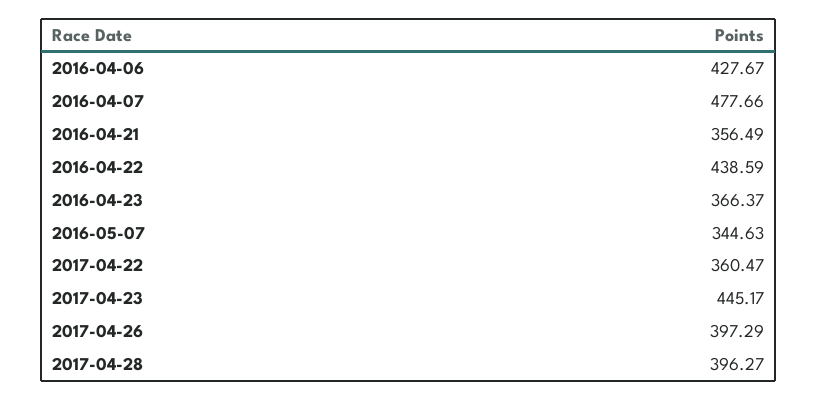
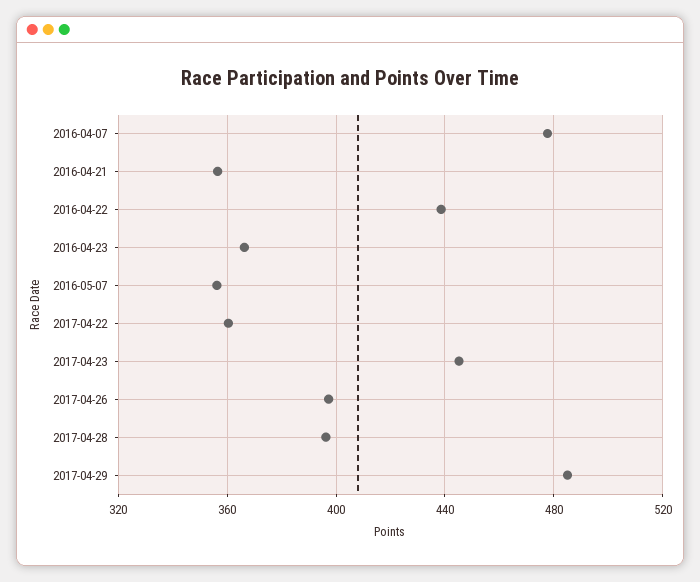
2016-04-06: 427.67 -> none
2016-05-07: 344.63 -> 355
2017-04-29: none -> 485

